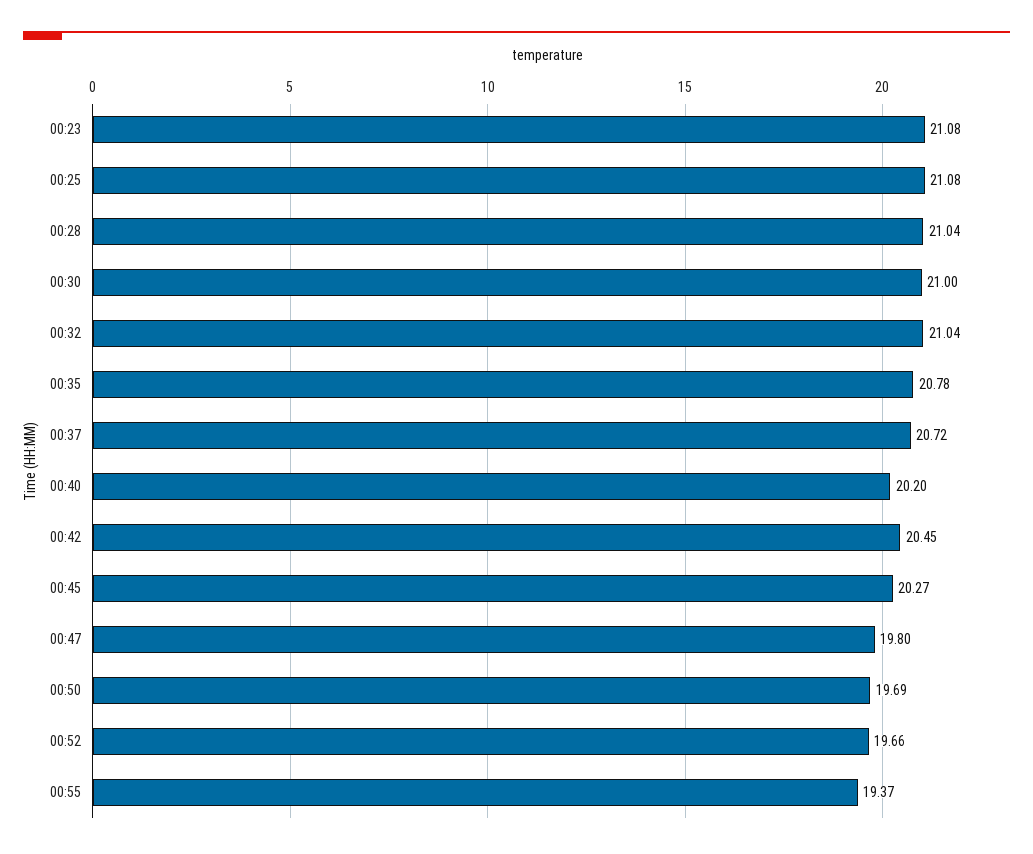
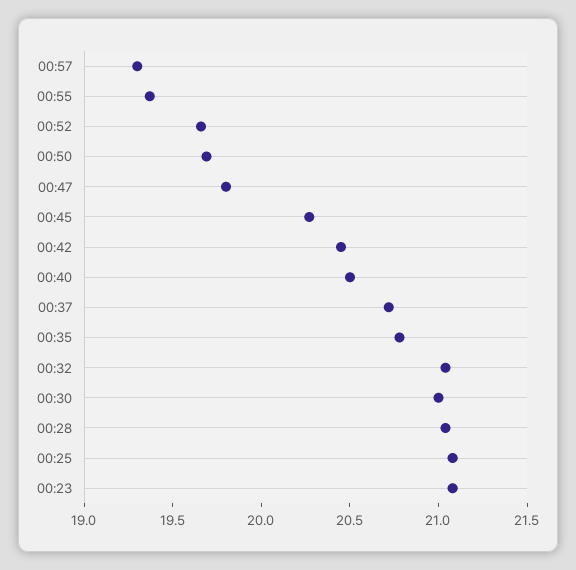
00:40: 20.2 -> 20.5
00:57: none -> 19.3

